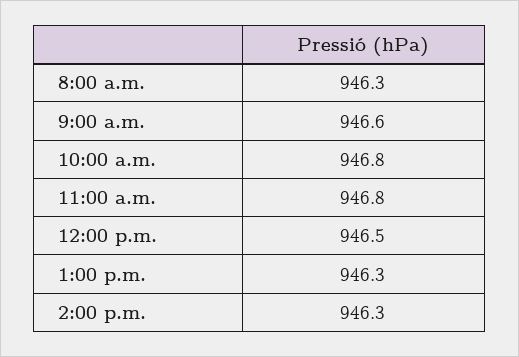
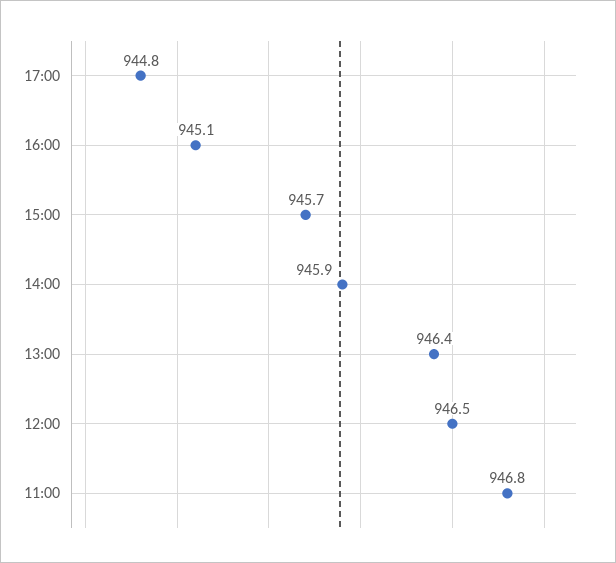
8:00 a.m.: 946.3 -> none
9:00 a.m.: 946.6 -> none
10:00 a.m.: 946.8 -> none
1:00 p.m.: 946.3 -> 946.4
2:00 p.m.: 946.3 -> 945.9
17:00: none -> 944.8
16:00: none -> 945.1
15:00: none -> 945.7

